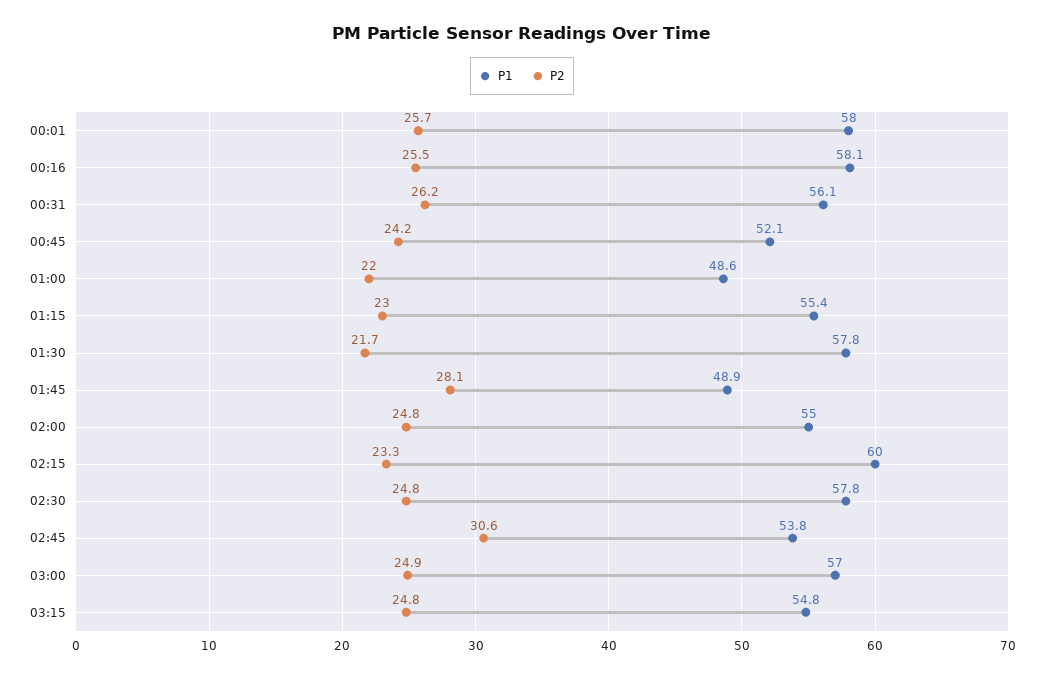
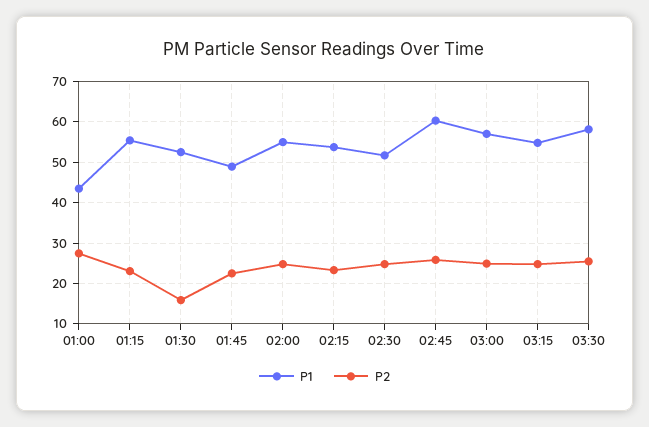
P1, 00:01: 58 -> none
P2, 00:01: 25.7 -> none
P1, 00:16: 58.1 -> none
P2, 00:16: 25.5 -> none
P1, 00:31: 56.1 -> none
P2, 00:31: 26.2 -> none
P1, 00:45: 52.1 -> none
P2, 00:45: 24.2 -> none
P1, 01:00: 48.6 -> 44
P2, 01:00: 22 -> 28
P1, 01:30: 57.8 -> 52
P2, 01:30: 21.7 -> 16
P2, 01:45: 28.1 -> 22
P1, 02:15: 60 -> 54
P1, 02:30: 57.8 -> 52
P1, 02:45: 53.8 -> 60
P2, 02:45: 30.6 -> 26
P1, 03:30: none -> 58
P2, 03:30: none -> 26

